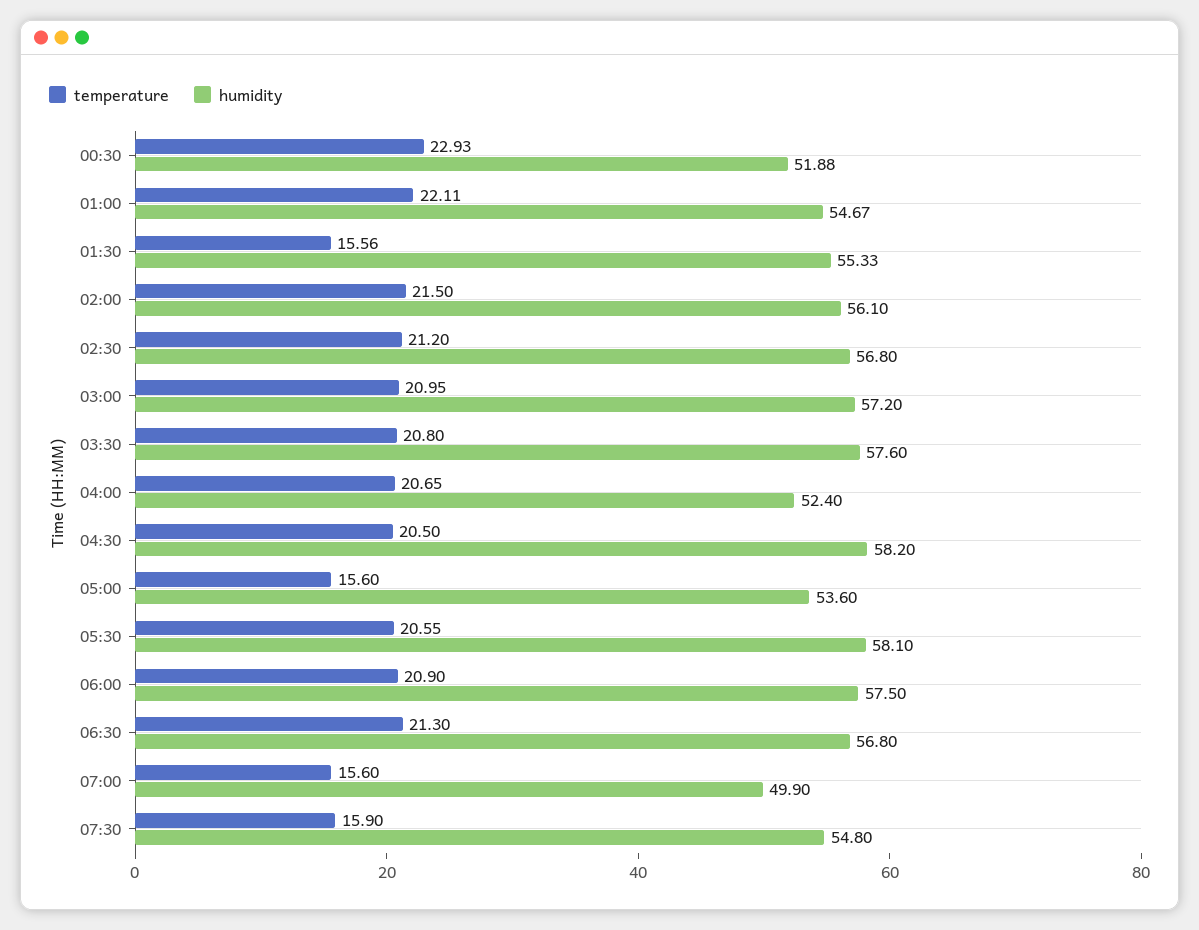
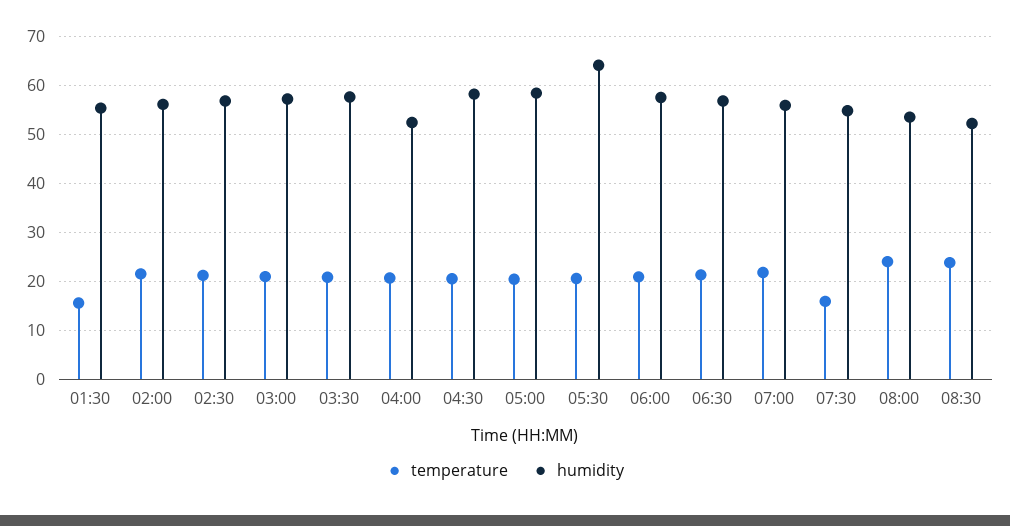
temperature, 00:30: 22.93 -> none
humidity, 00:30: 51.88 -> none
temperature, 01:00: 22.11 -> none
humidity, 01:00: 54.67 -> none
temperature, 05:00: 15.6 -> 20
humidity, 05:00: 53.6 -> 58
humidity, 05:30: 58.1 -> 64
temperature, 07:00: 15.6 -> 22
humidity, 07:00: 49.9 -> 56
temperature, 08:00: none -> 24
humidity, 08:00: none -> 54
temperature, 08:30: none -> 24
humidity, 08:30: none -> 52

